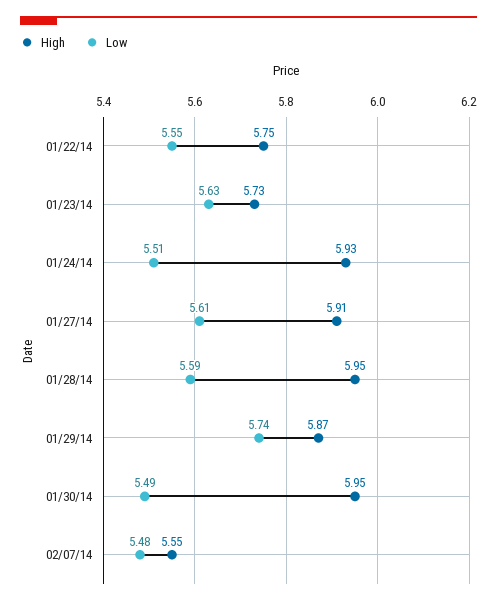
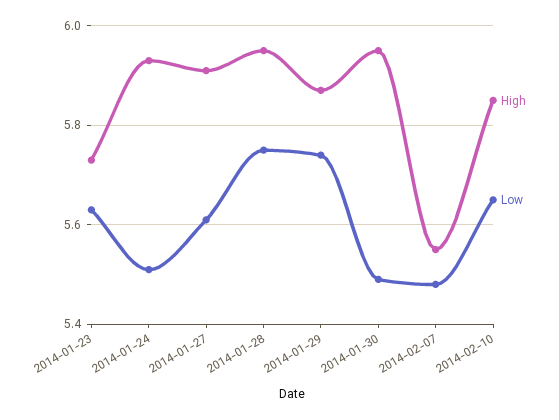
High, 01/22/14: 5.75 -> none
Low, 01/22/14: 5.55 -> none
Low, 01/28/14: 5.59 -> 5.75
High, 2014-02-10: none -> 5.85
Low, 2014-02-10: none -> 5.65

